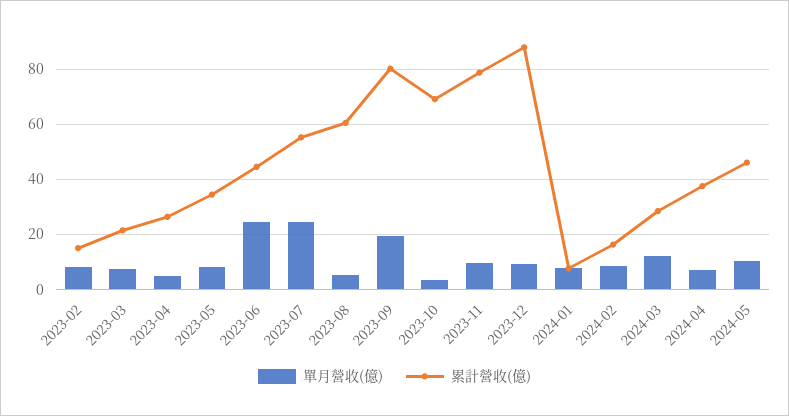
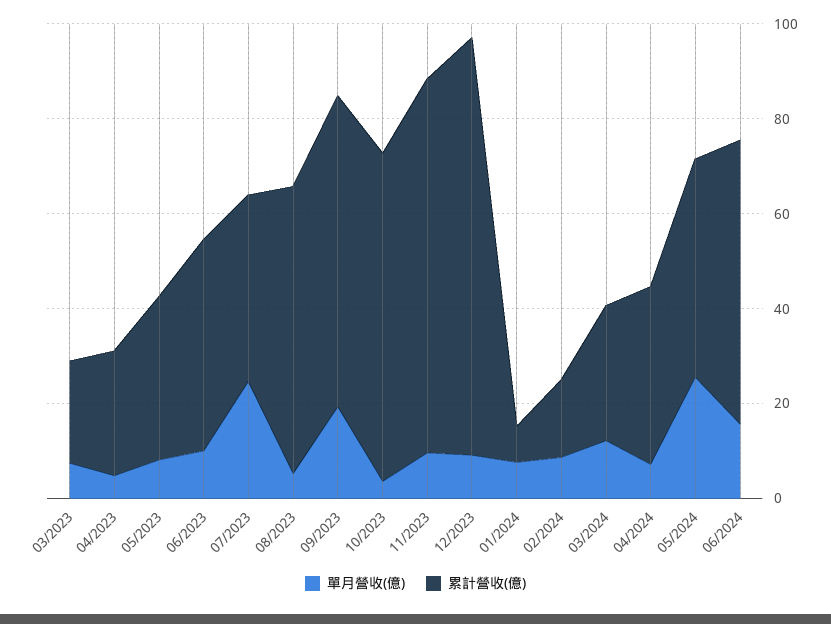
單月營收(億), 2023-02: 7.5 -> none
累計營收(億), 2023-02: 15 -> none
單月營收(億), 2023-06: 25 -> 10
累計營收(億), 2023-07: 55 -> 40
累計營收(億), 2023-09: 80 -> 65
單月營收(億), 2024-05: 10 -> 25
單月營收(億), 06/2024: none -> 15
累計營收(億), 06/2024: none -> 60

